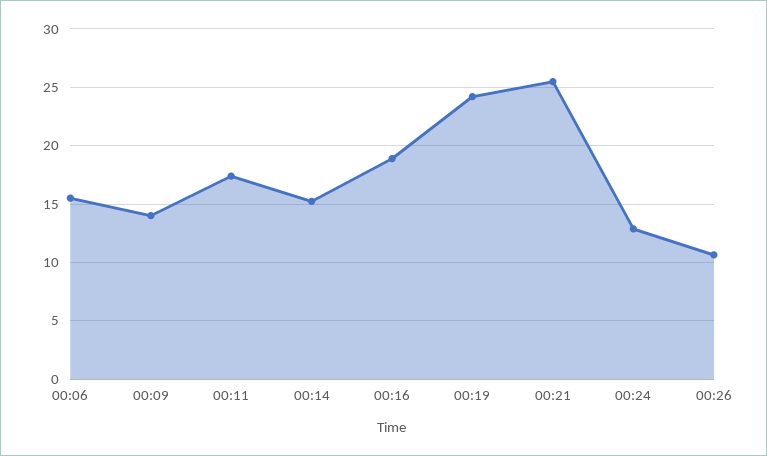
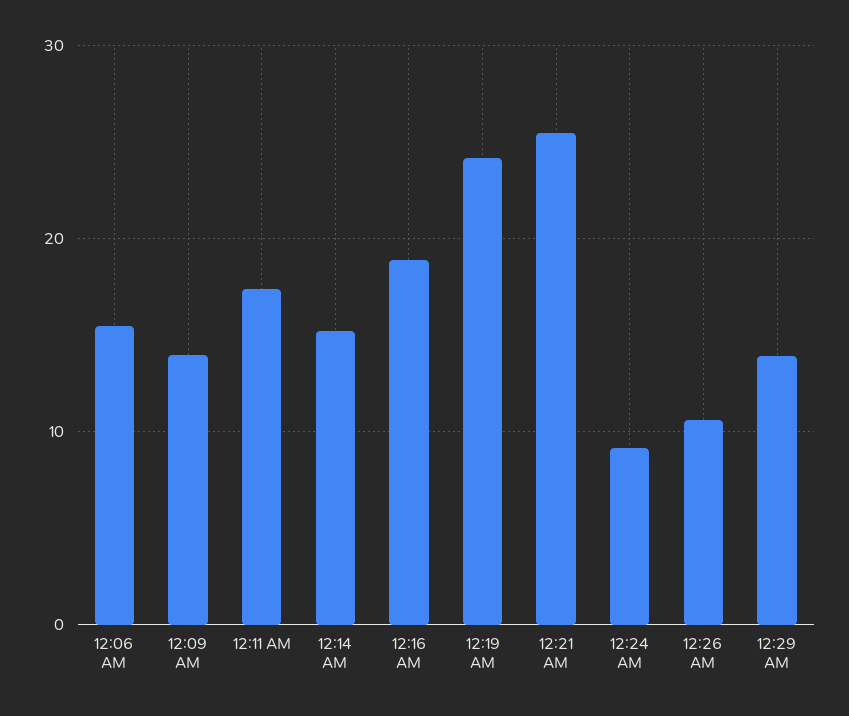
00:24: 13 -> 9
12:29 AM: none -> 14

